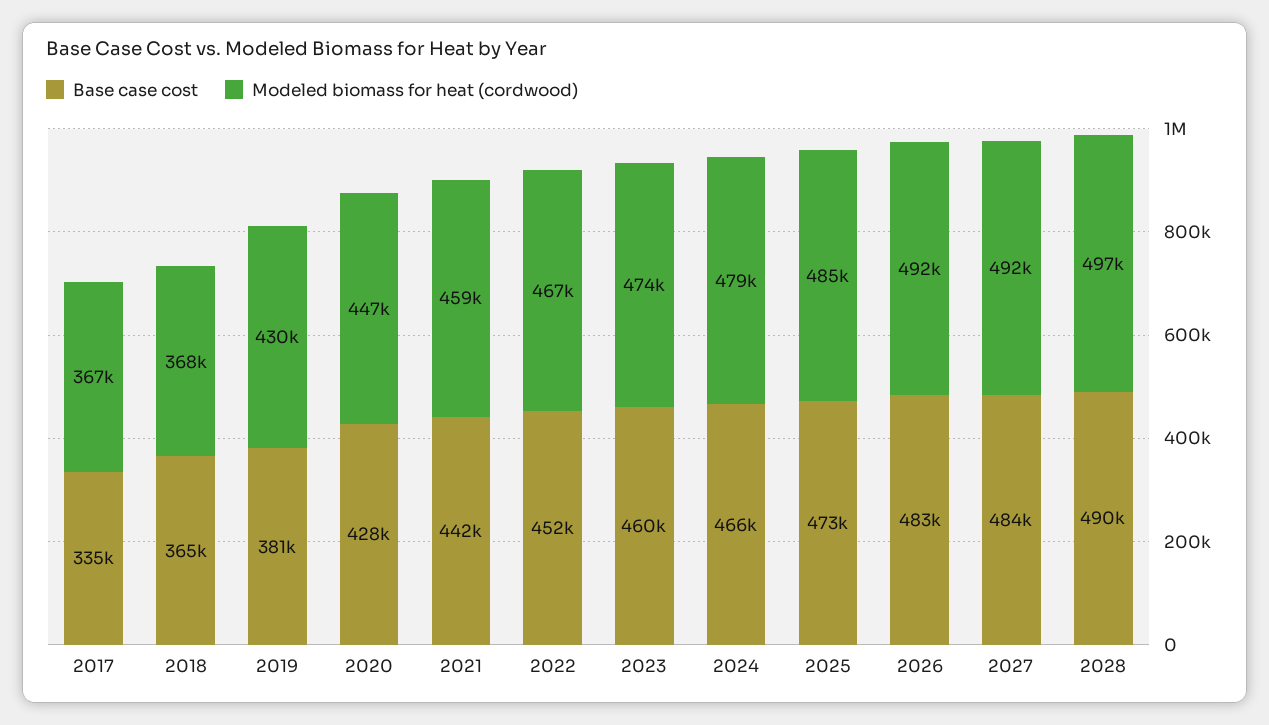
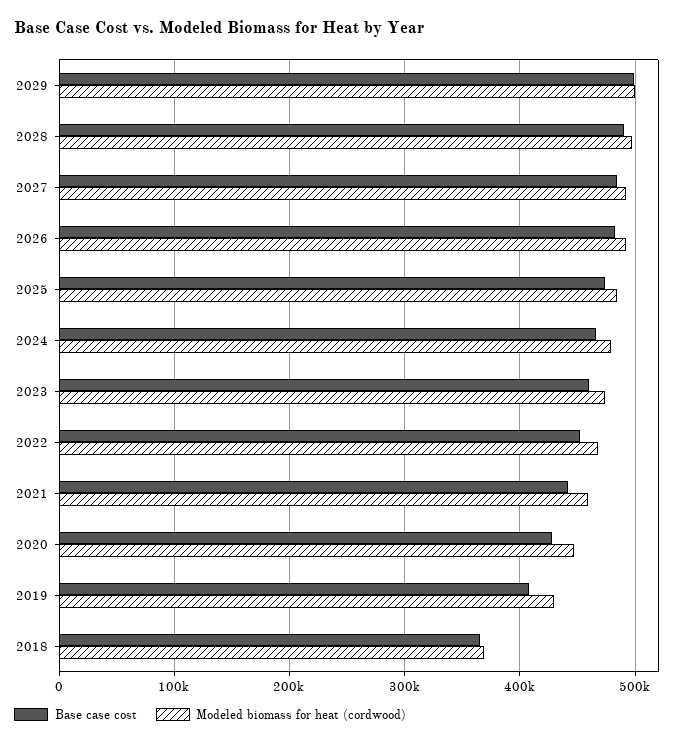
Base case cost, 2017: 335000 -> none
Modeled biomass for heat (cordwood), 2017: 367000 -> none
Base case cost, 2019: 381000 -> 410000
Base case cost, 2029: none -> 500000
Modeled biomass for heat (cordwood), 2029: none -> 500000

